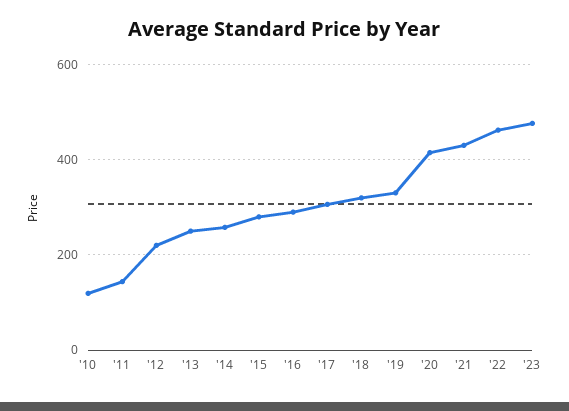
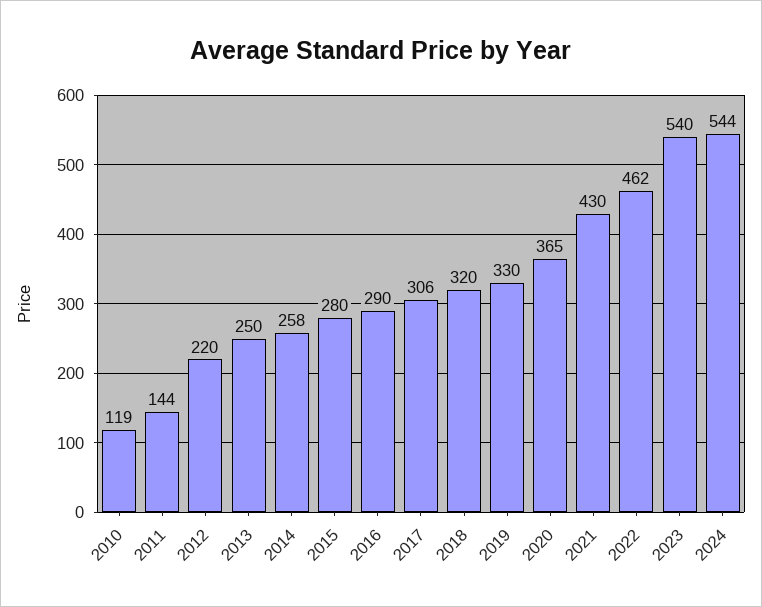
'20: 420 -> 365
'23: 480 -> 540
2024: none -> 544

